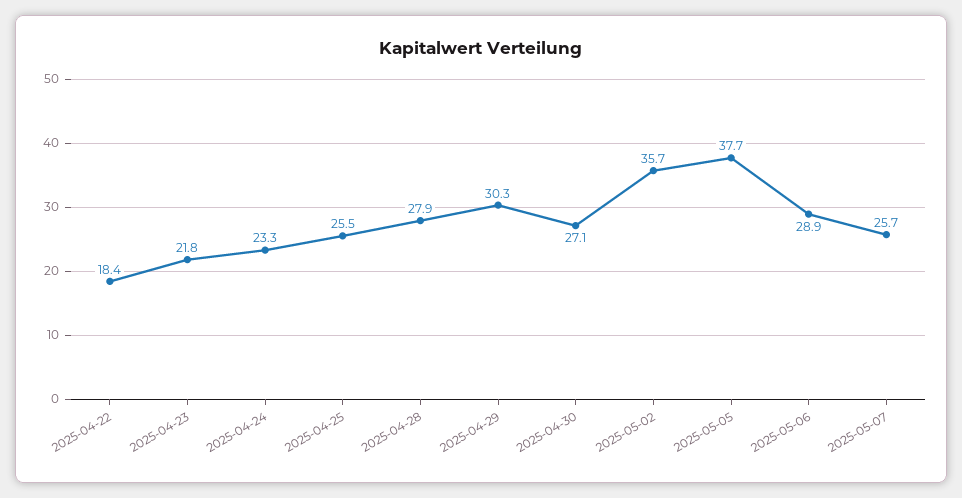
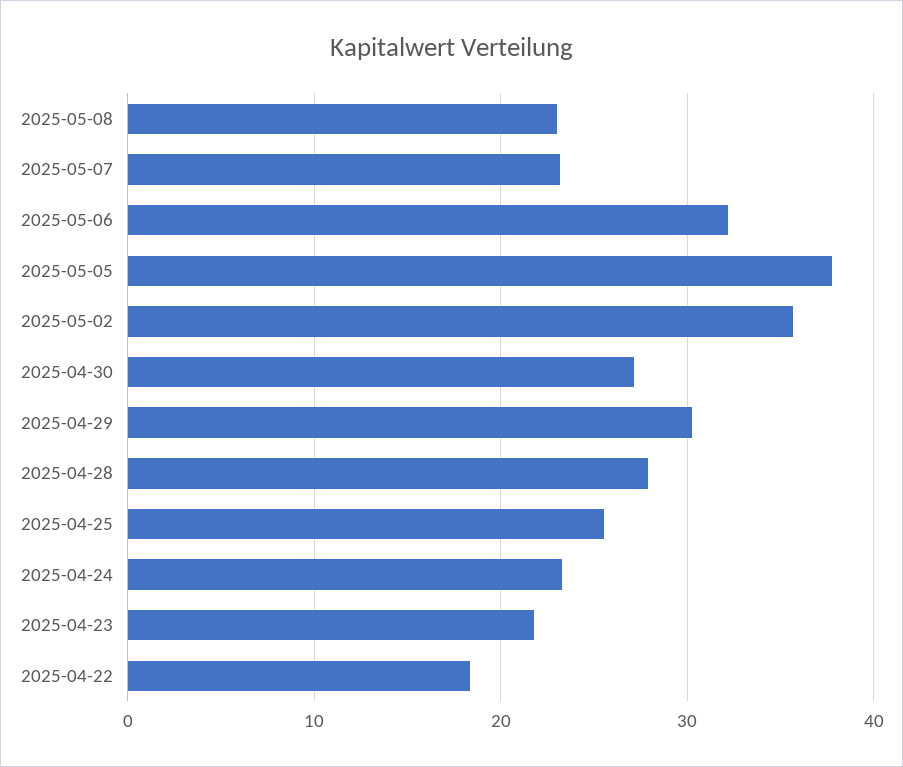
2025-05-06: 28.9 -> 32
2025-05-07: 25.7 -> 23
2025-05-08: none -> 23

